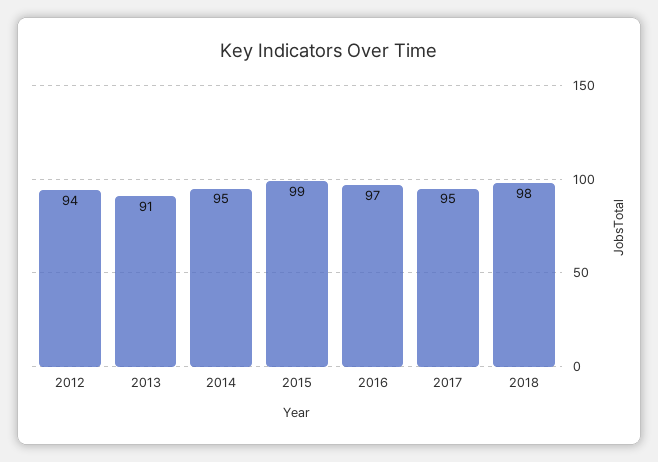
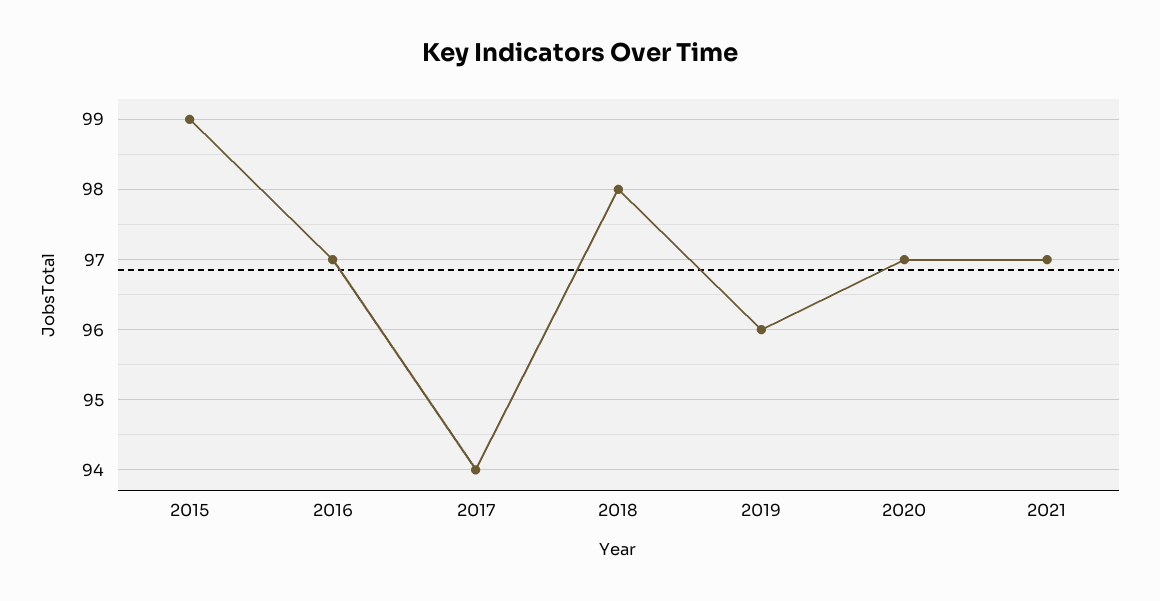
2012: 94 -> none
2013: 91 -> none
2014: 95 -> none
2017: 95 -> 94
2019: none -> 96
2020: none -> 97
2021: none -> 97

